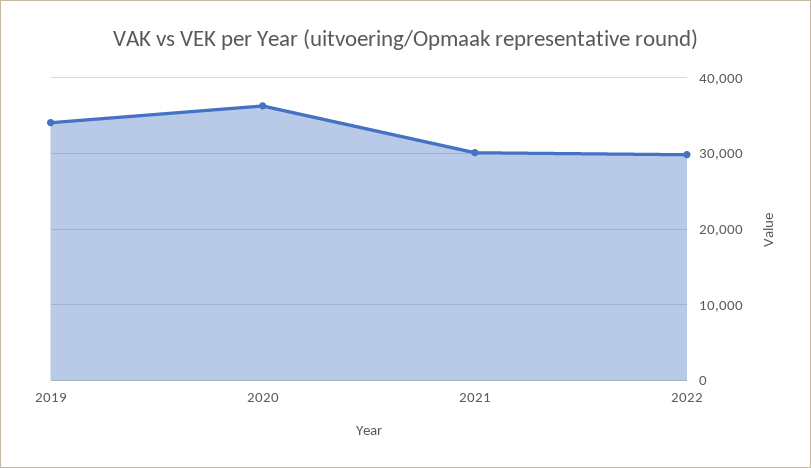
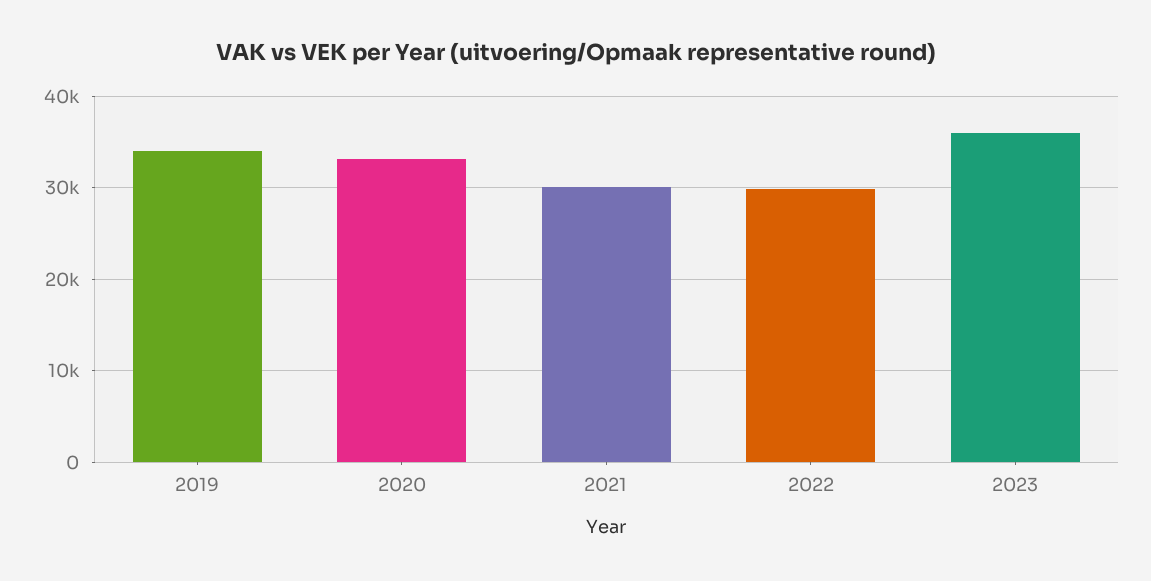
2020: 36000 -> 33000
2023: none -> 36000

